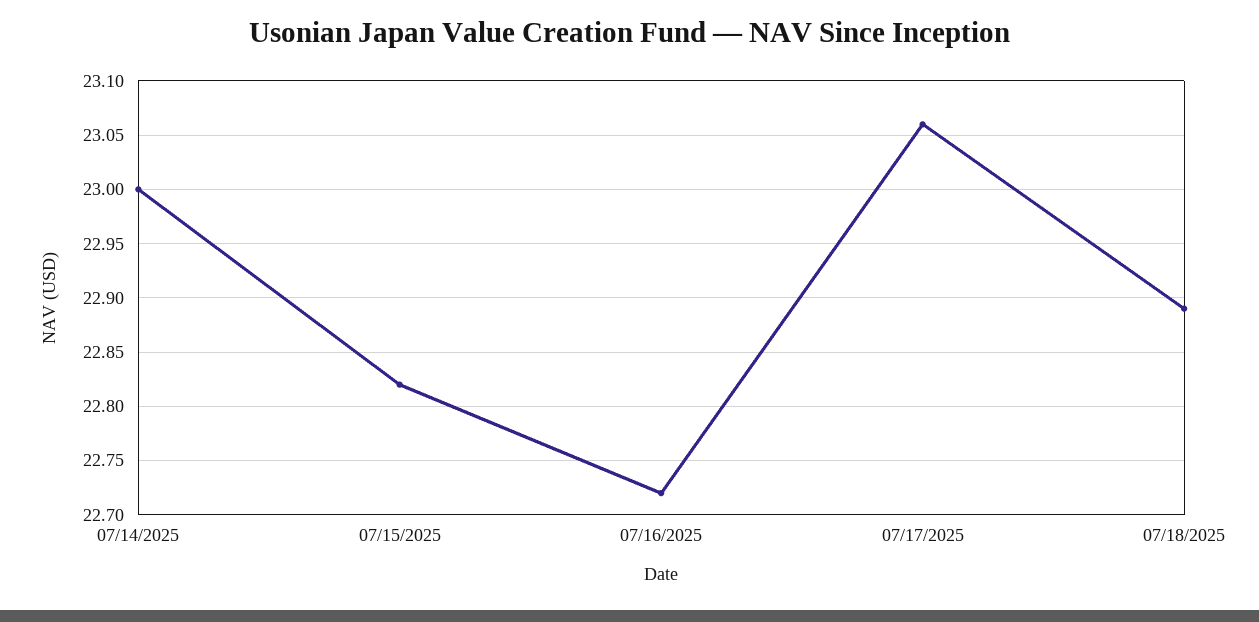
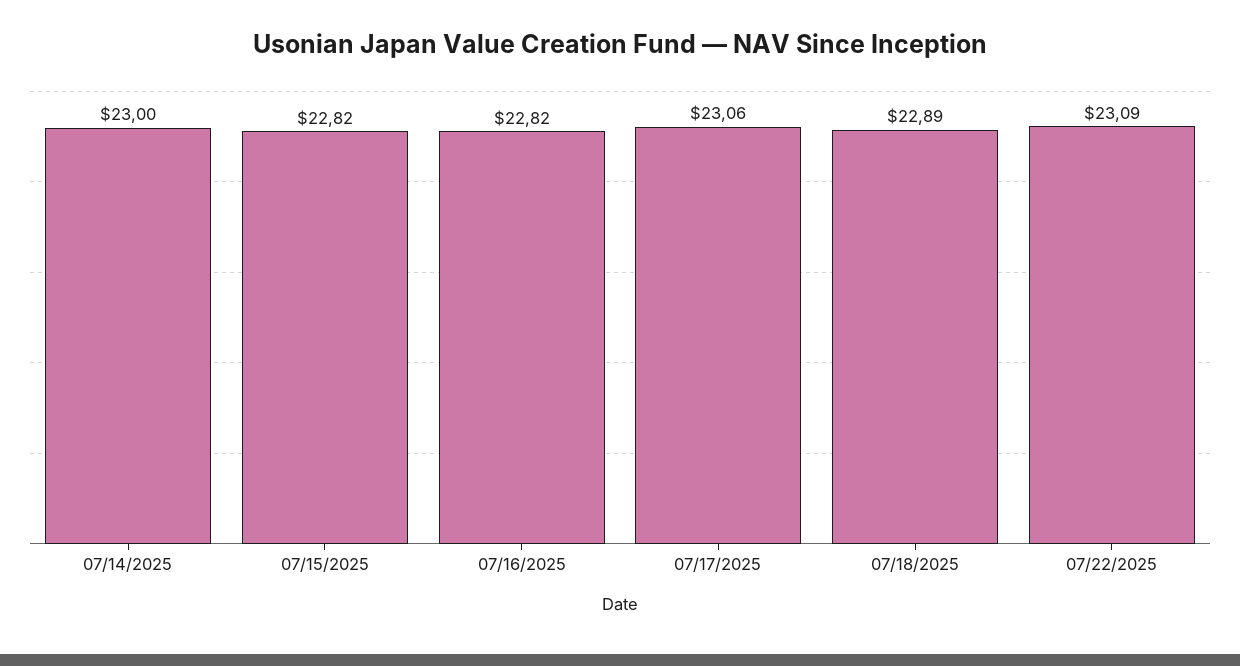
07/16/2025: 22.72 -> 22.82
07/22/2025: none -> 23.09

